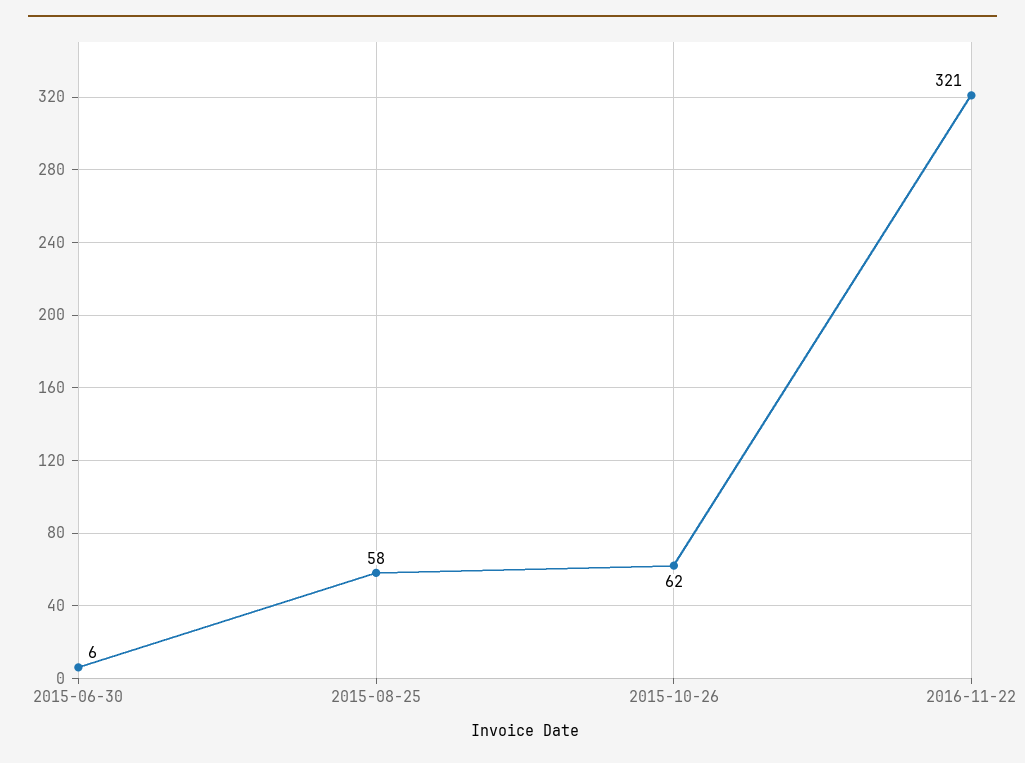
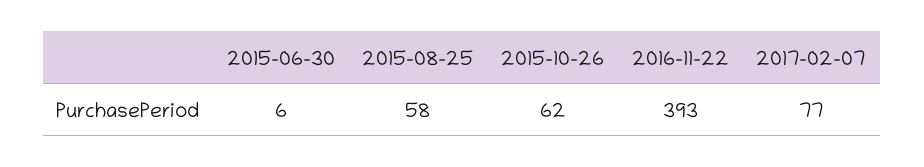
2016-11-22: 321 -> 393
2017-02-07: none -> 77

